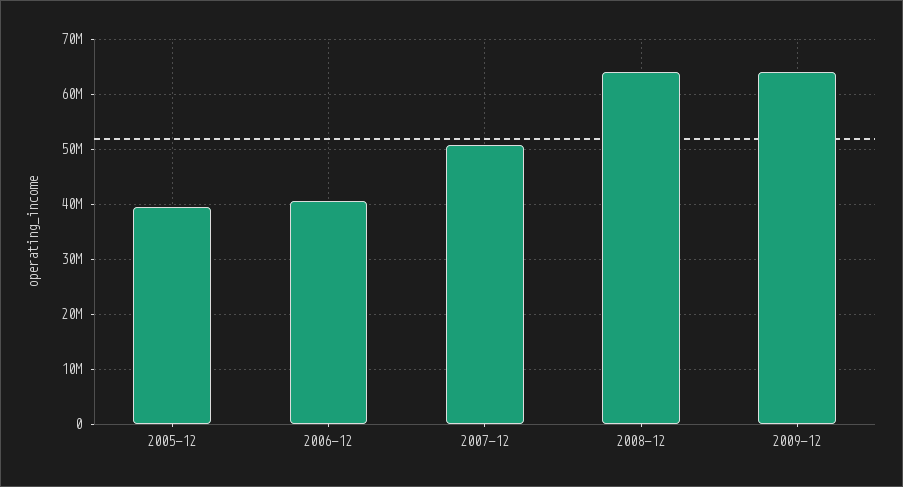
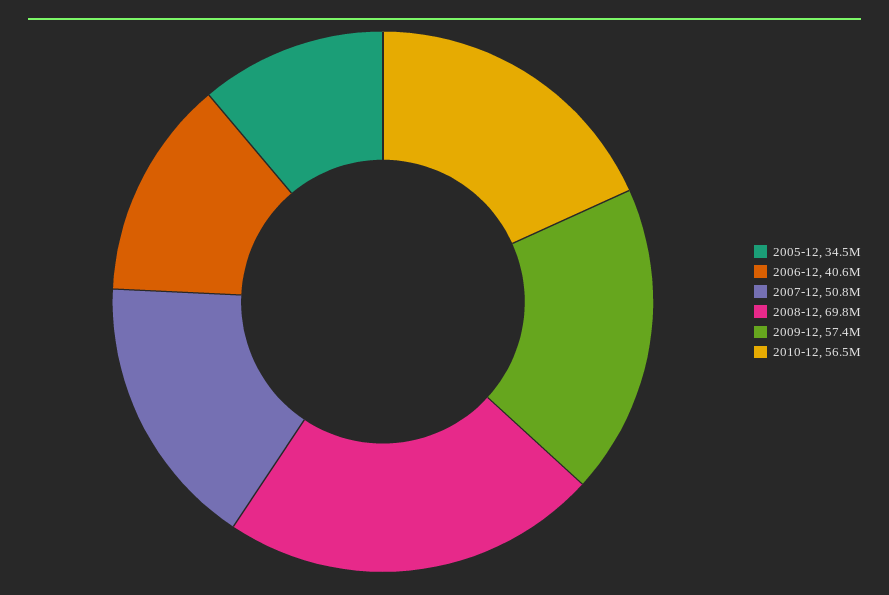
2005-12: 40000000 -> 34500000
2008-12: 64000000 -> 69800000
2009-12: 64000000 -> 57400000
2010-12: none -> 56500000

